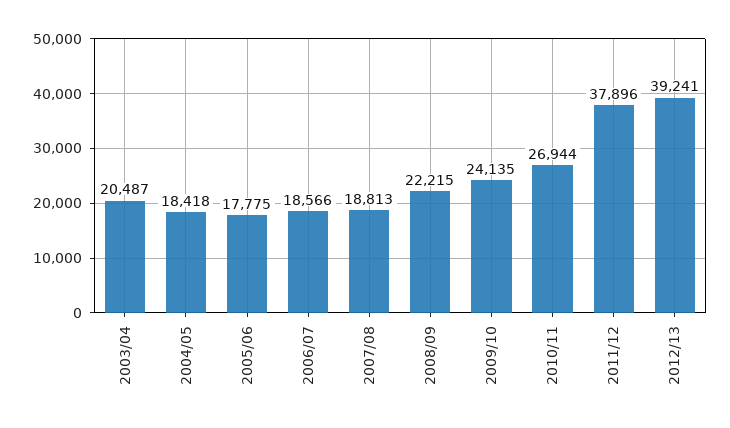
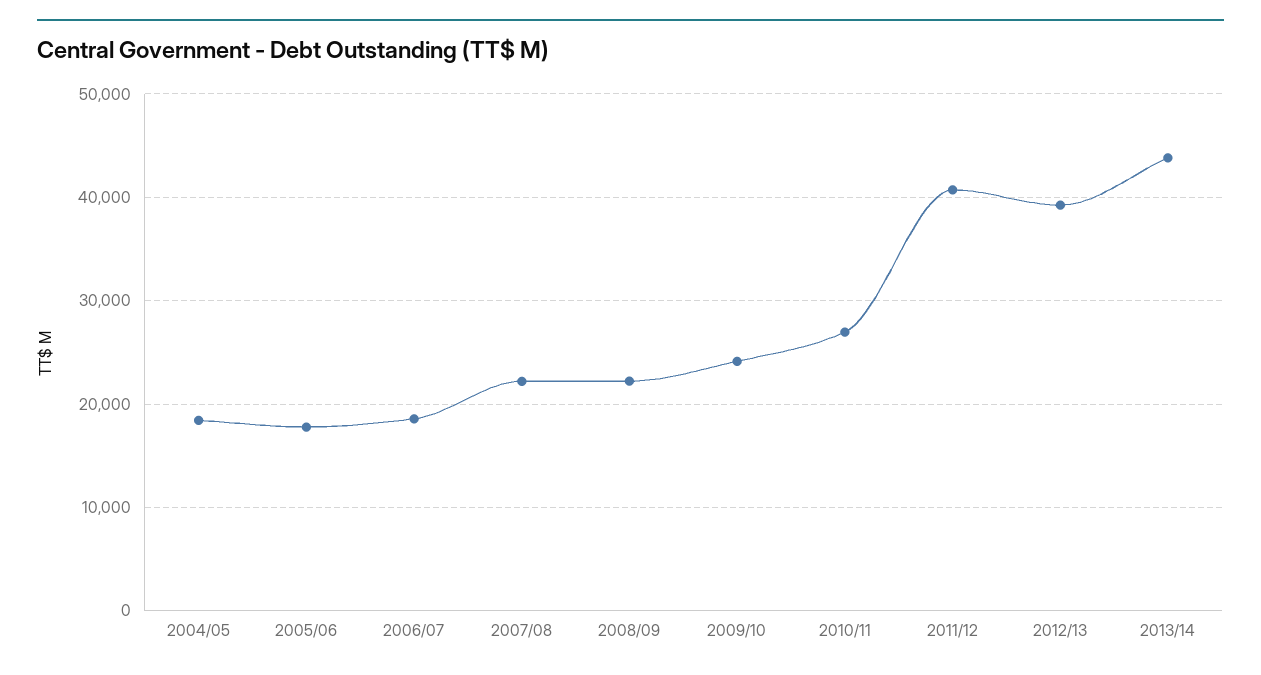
2003/04: 20487 -> none
2007/08: 18813 -> 22000
2011/12: 37896 -> 41000
2013/14: none -> 44000

